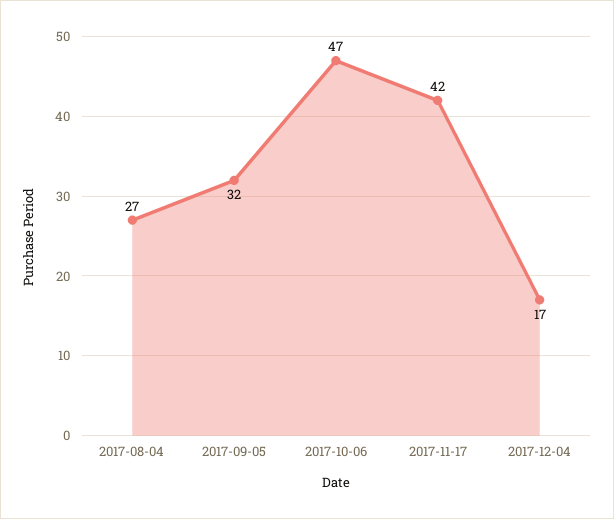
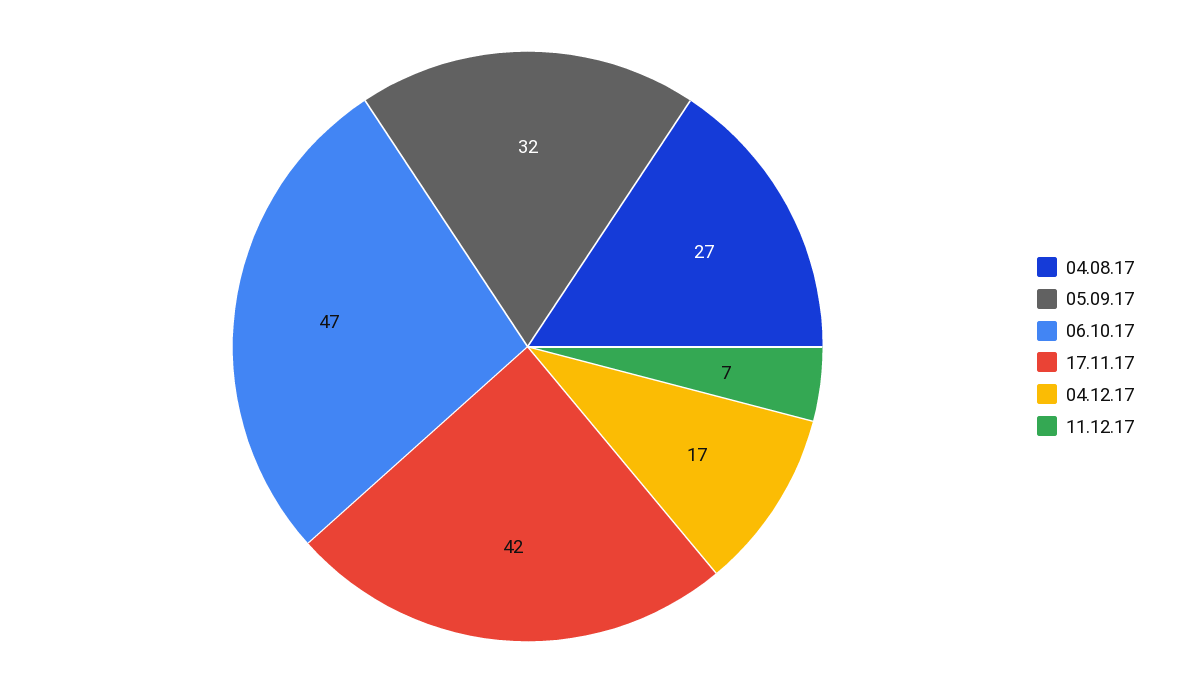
11.12.17: none -> 7

